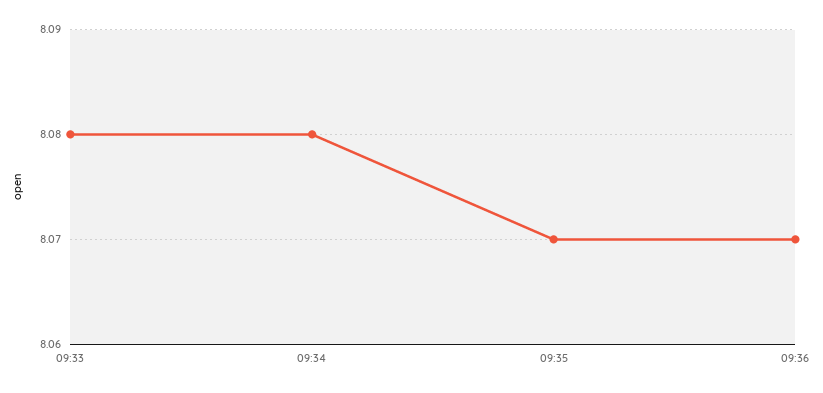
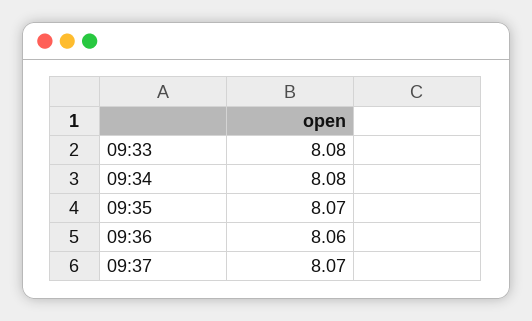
09:36: 8.07 -> 8.06
09:37: none -> 8.07

